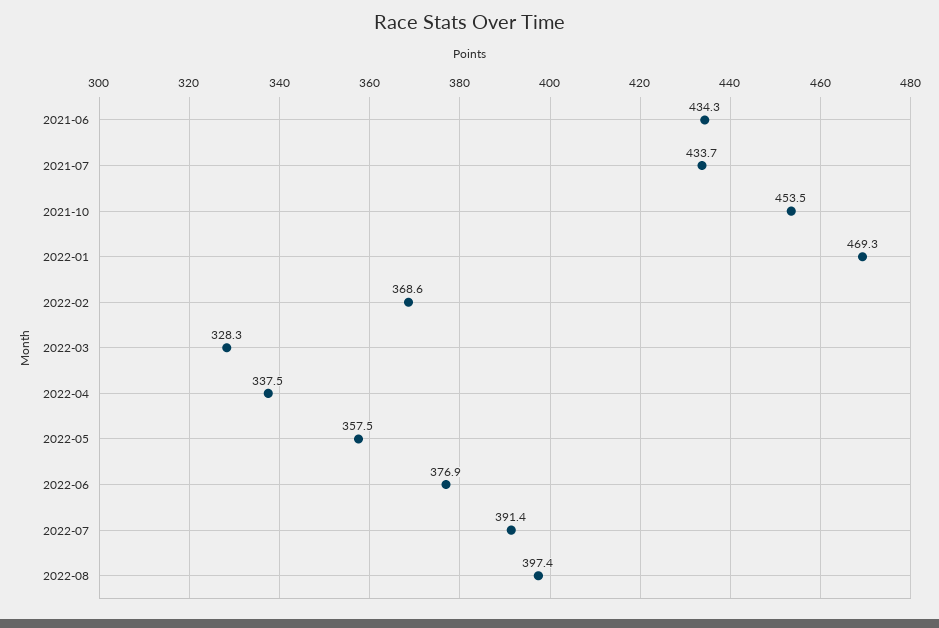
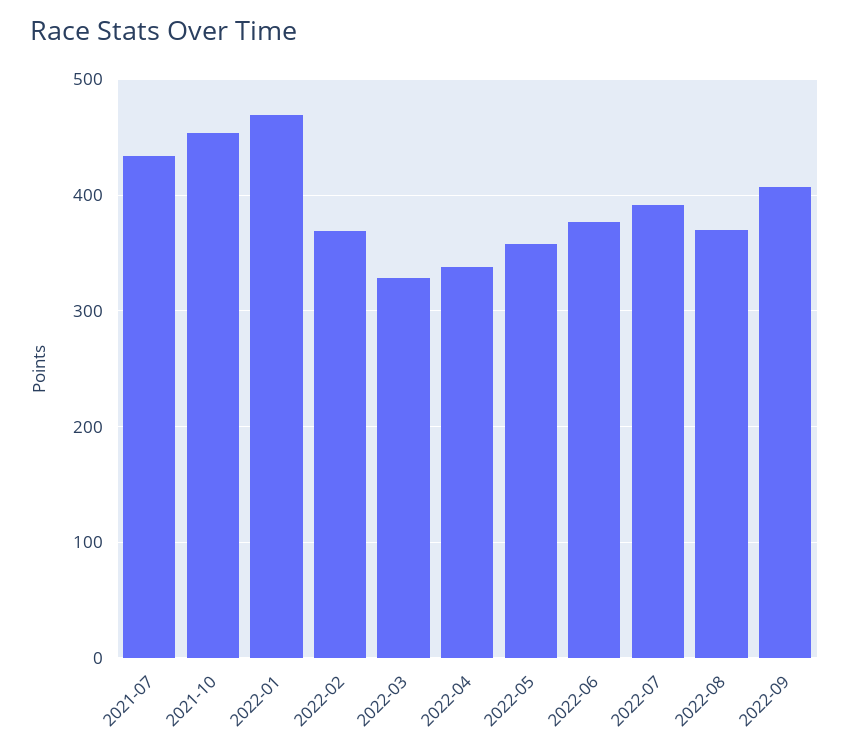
2021-06: 434.3 -> none
2022-08: 397.4 -> 370
2022-09: none -> 410

